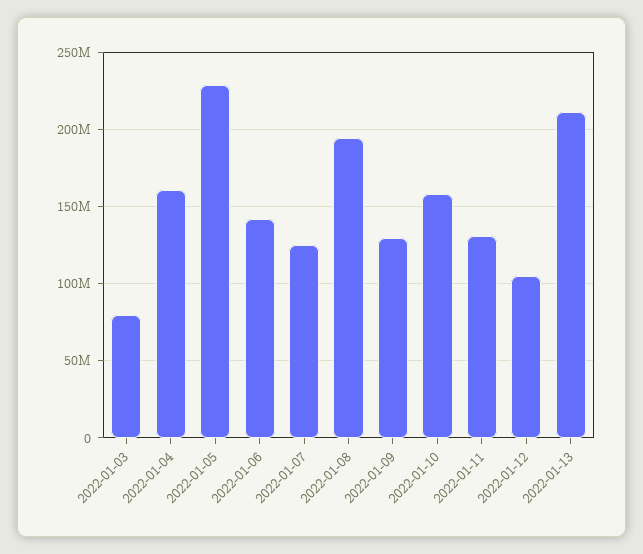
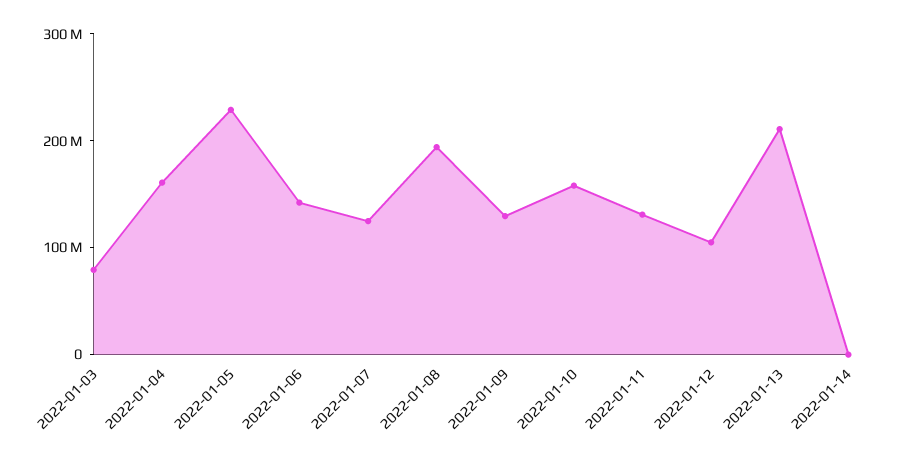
2022-01-14: none -> 0

